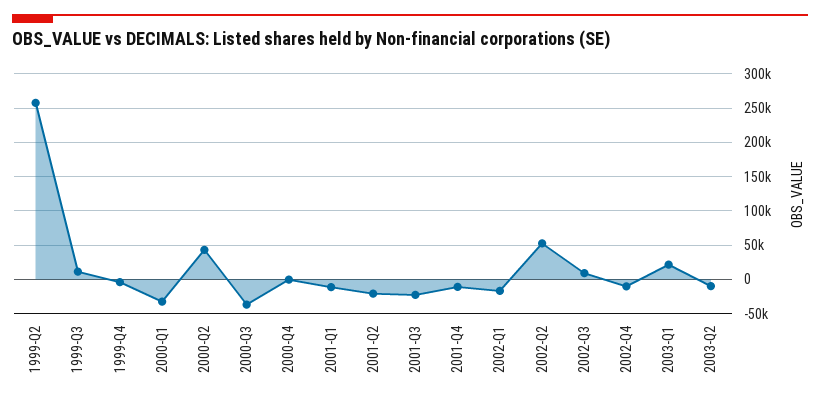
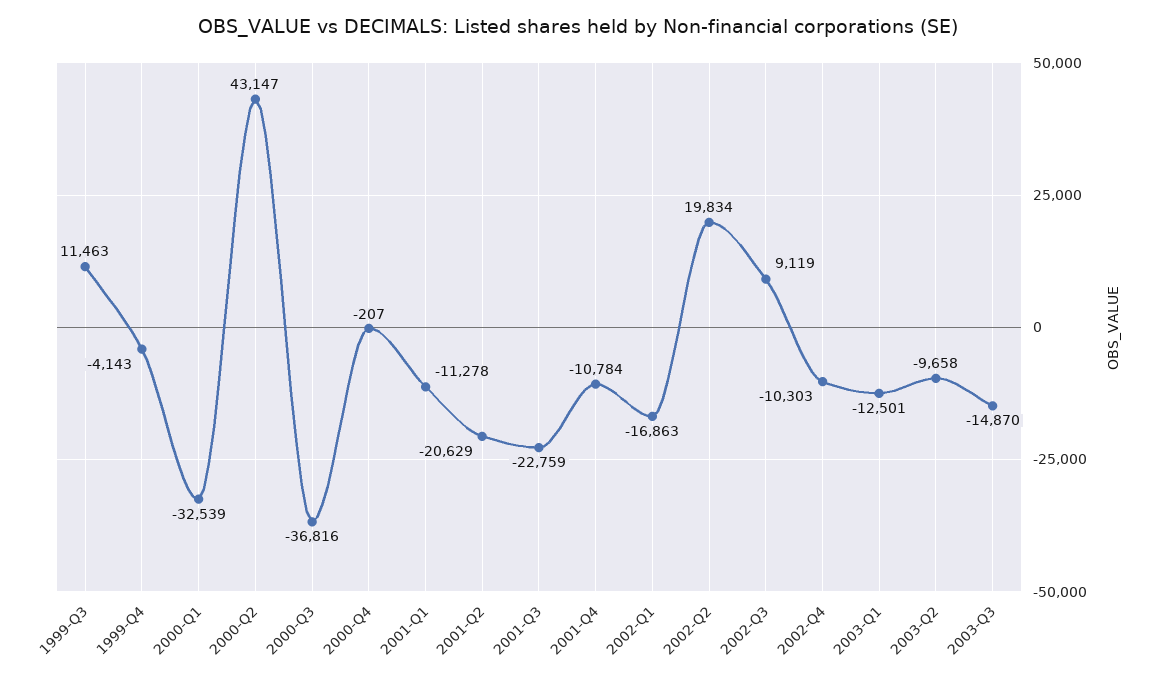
1999-Q2: 260000 -> none
2002-Q2: 50000 -> 19834
2003-Q1: 20000 -> -12501
2003-Q3: none -> -14870

